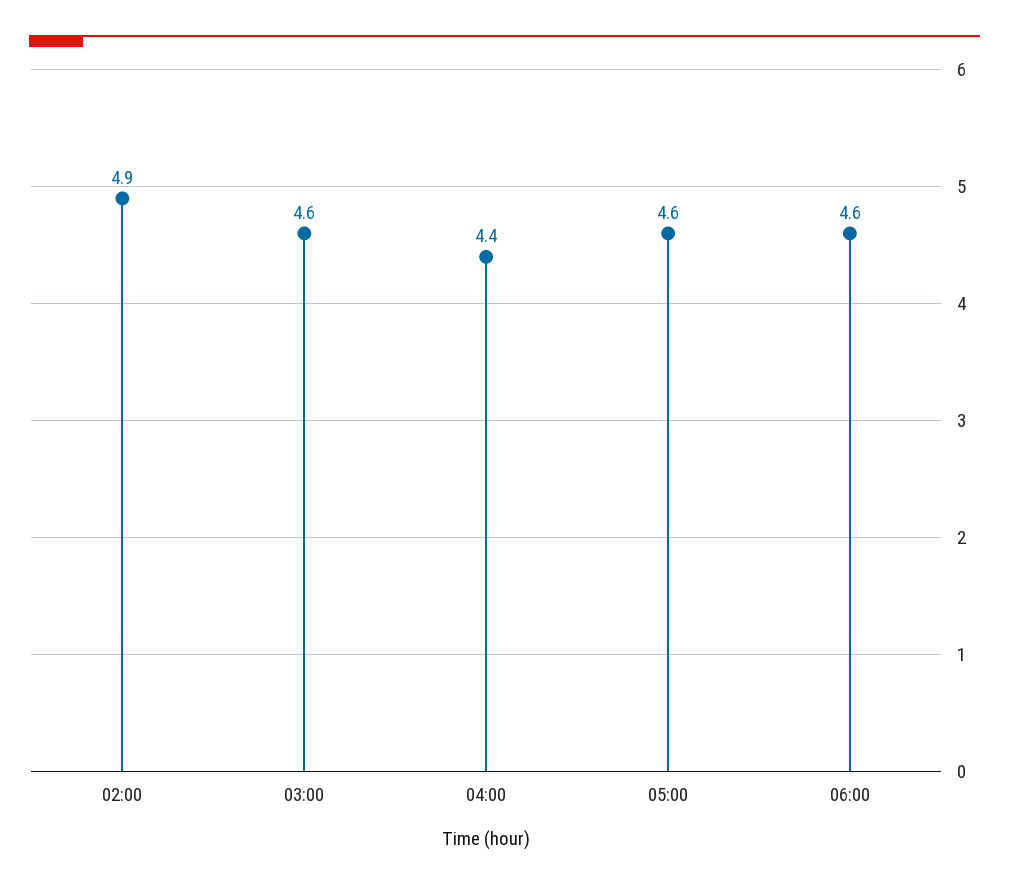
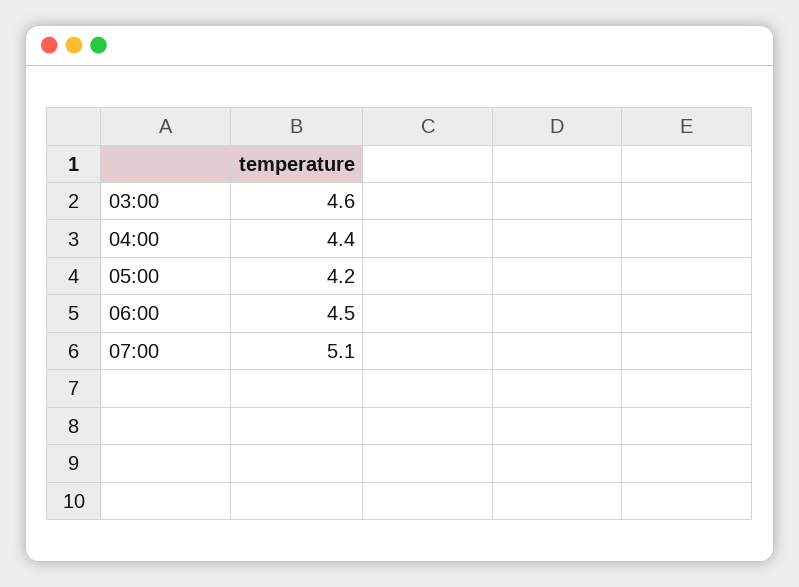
02:00: 4.9 -> none
05:00: 4.6 -> 4.2
06:00: 4.6 -> 4.5
07:00: none -> 5.1

